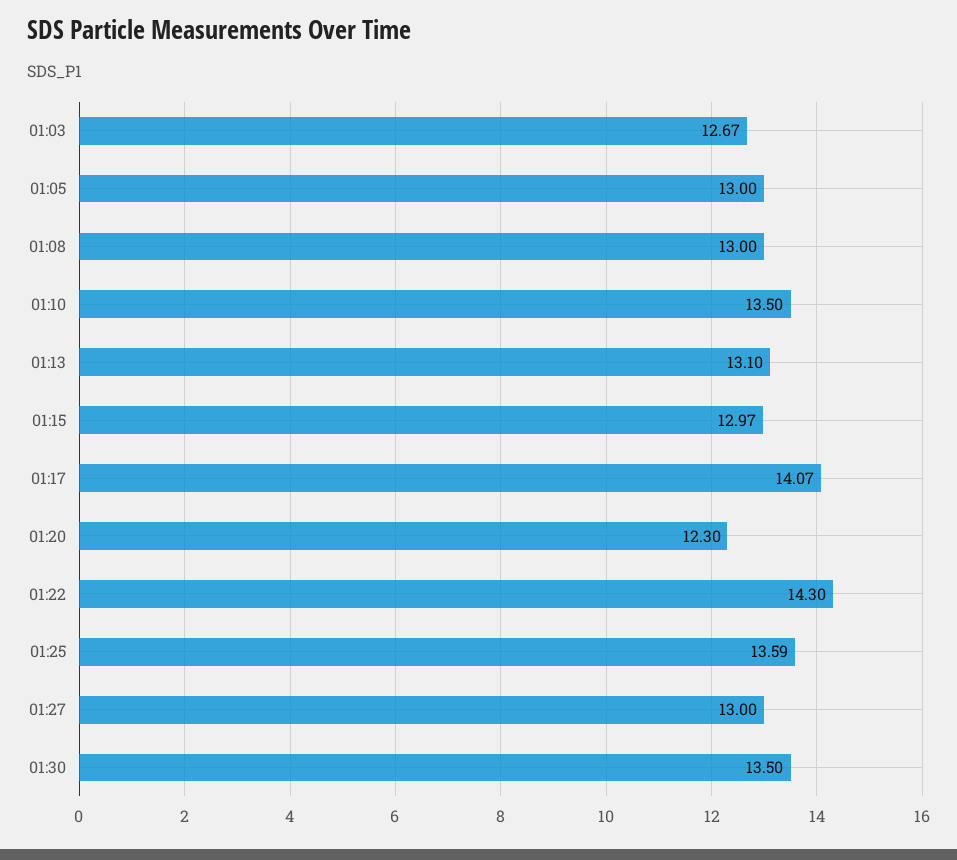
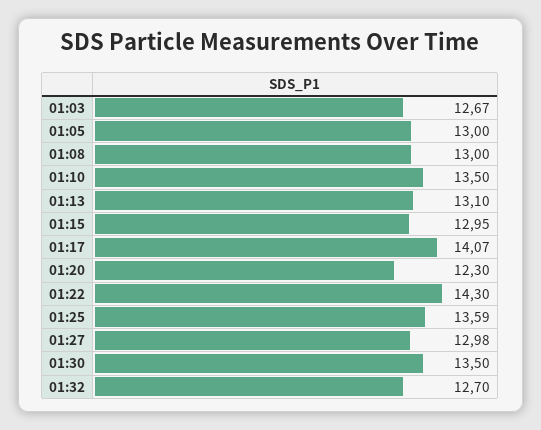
01:15: 12.97 -> 12.95
01:27: 13 -> 12.98
01:32: none -> 12.7

